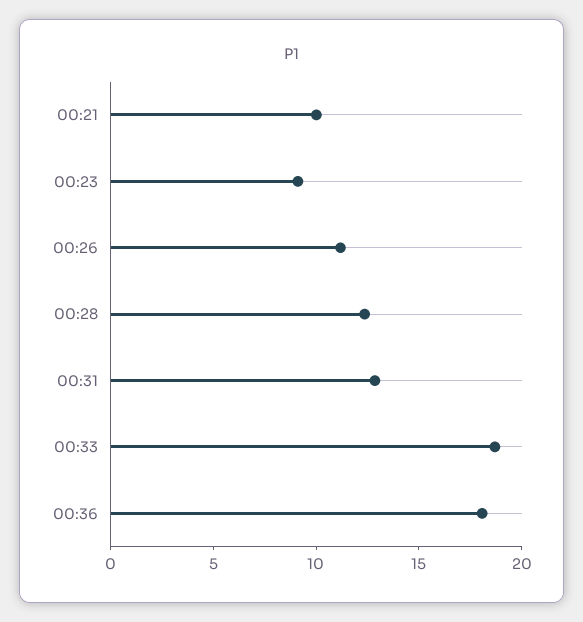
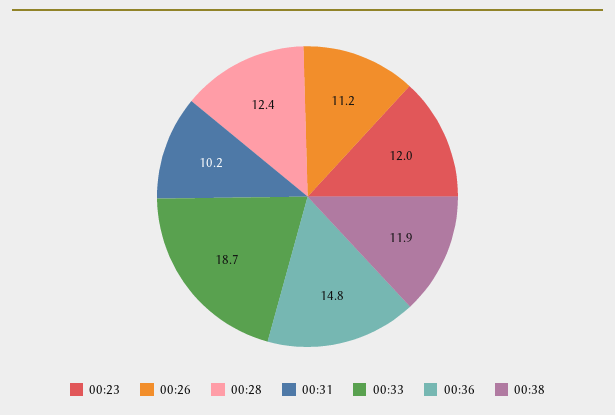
00:21: 10 -> none
00:23: 9 -> 12
00:31: 13 -> 10.2
00:36: 18 -> 14.8
00:38: none -> 11.9

